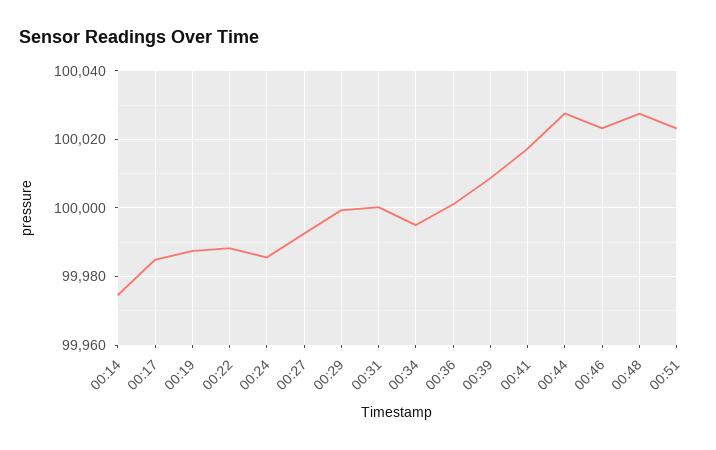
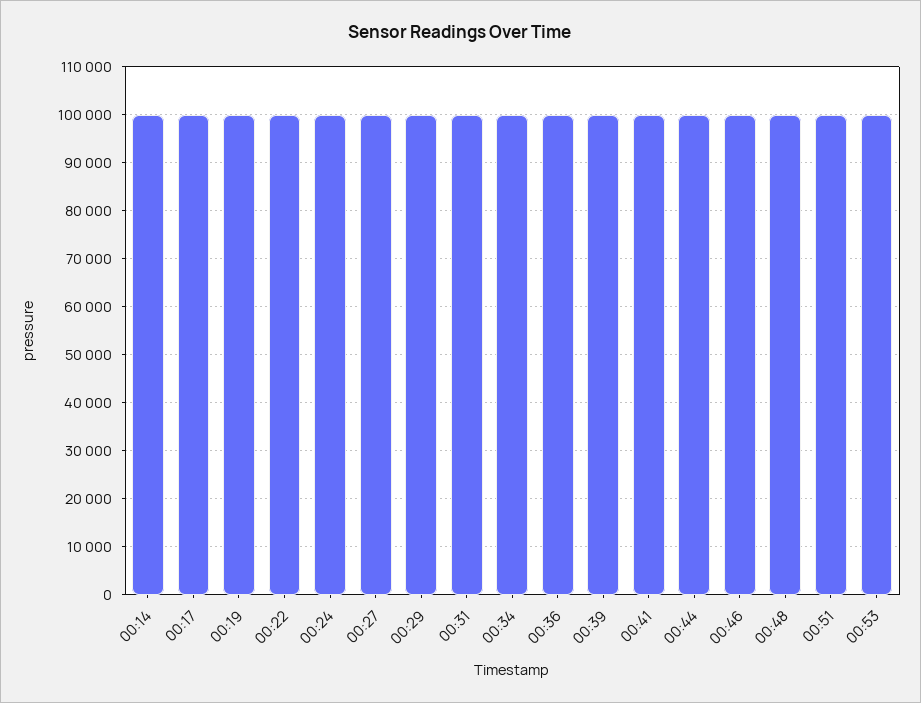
00:53: none -> 100000

